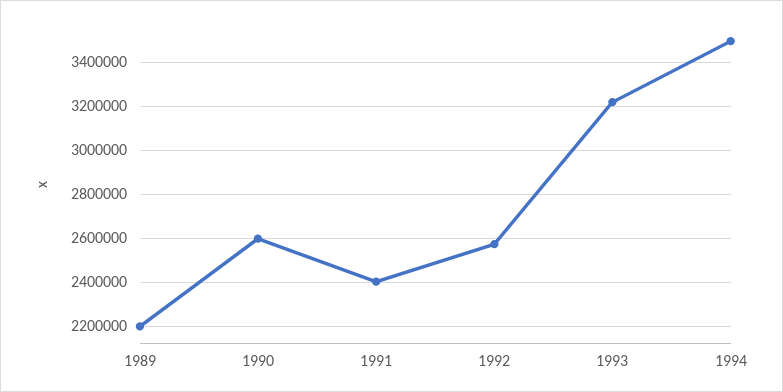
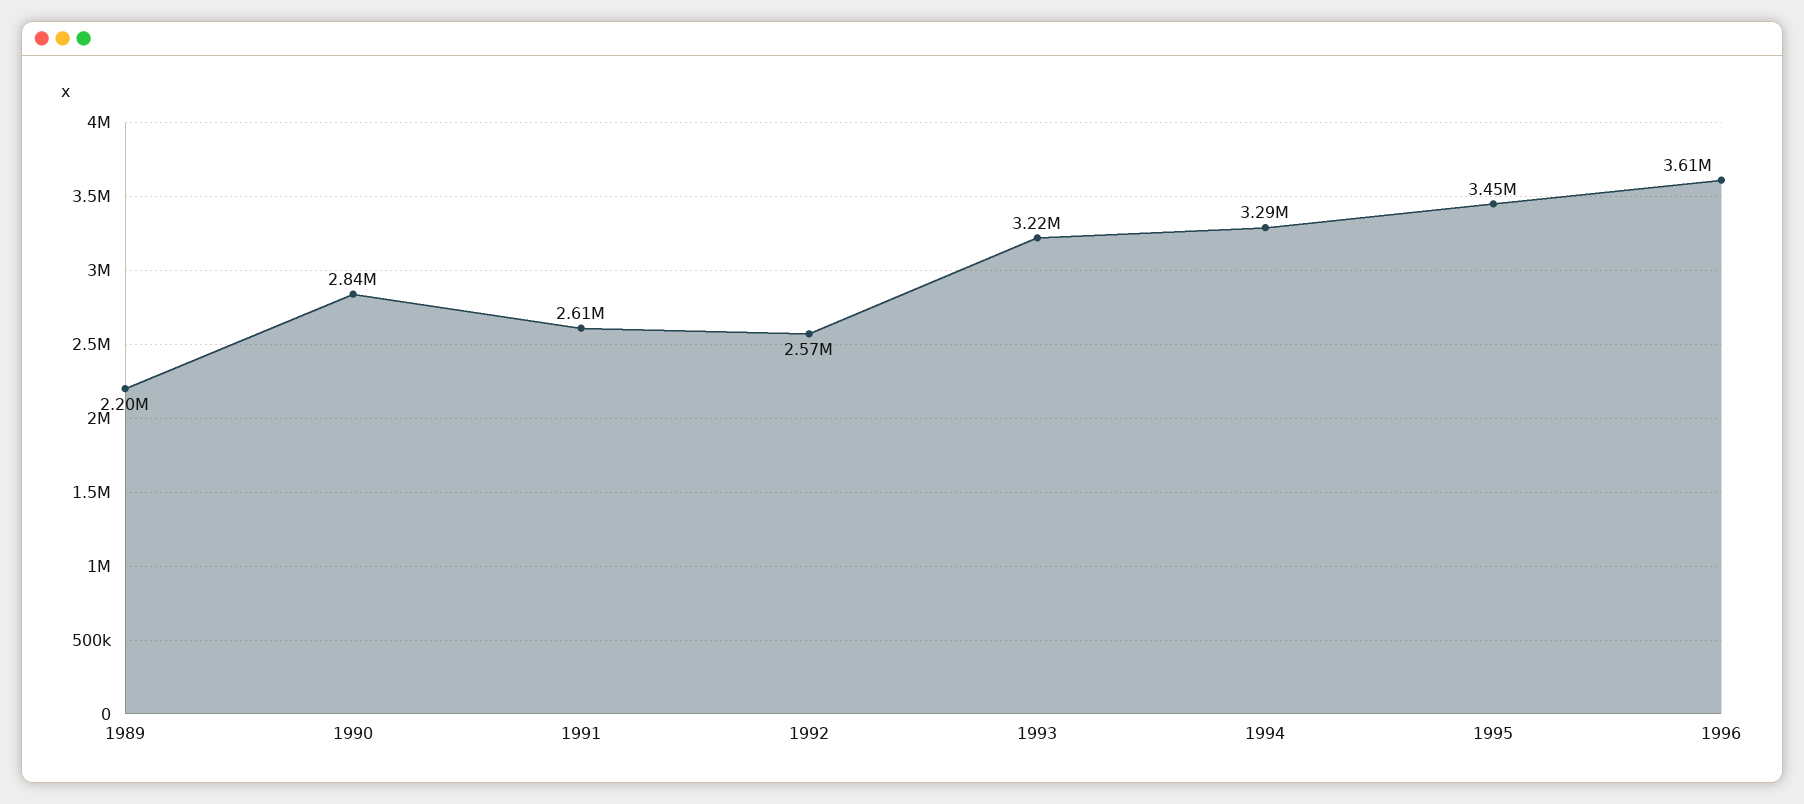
1990: 2600000 -> 2840000
1991: 2400000 -> 2610000
1994: 3500000 -> 3290000
1995: none -> 3450000
1996: none -> 3610000

